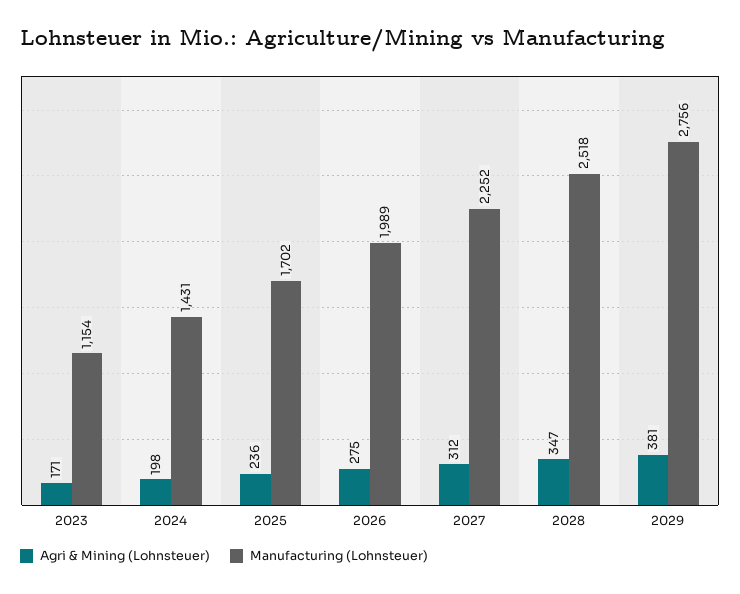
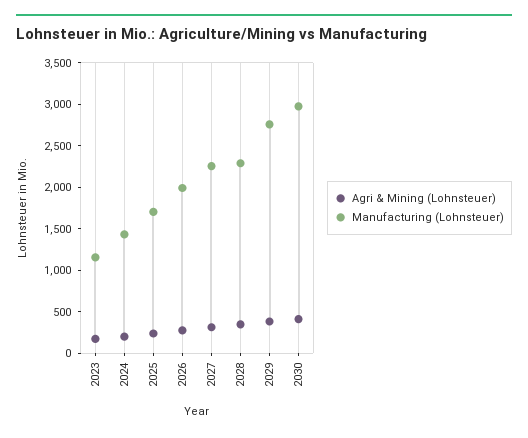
Manufacturing (Lohnsteuer), 2028: 2518 -> 2300
Agri & Mining (Lohnsteuer), 2030: none -> 400
Manufacturing (Lohnsteuer), 2030: none -> 3000

